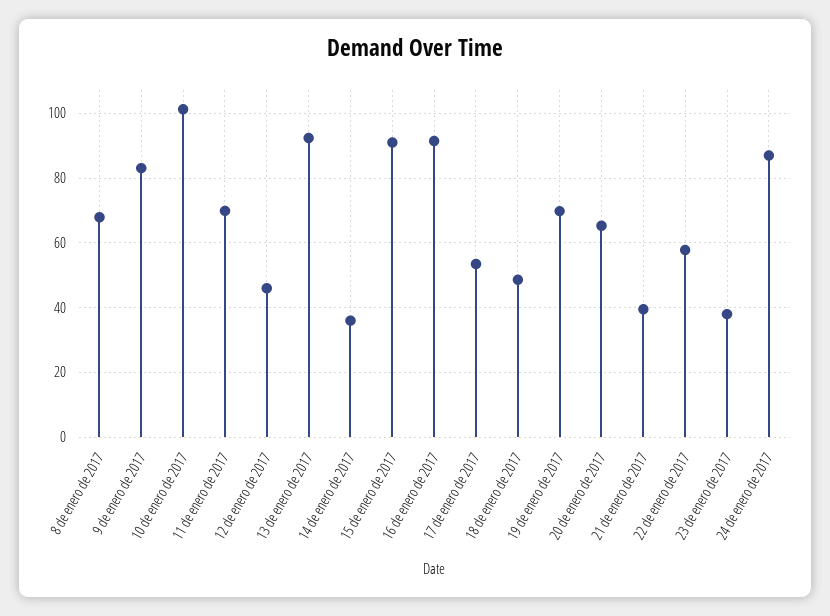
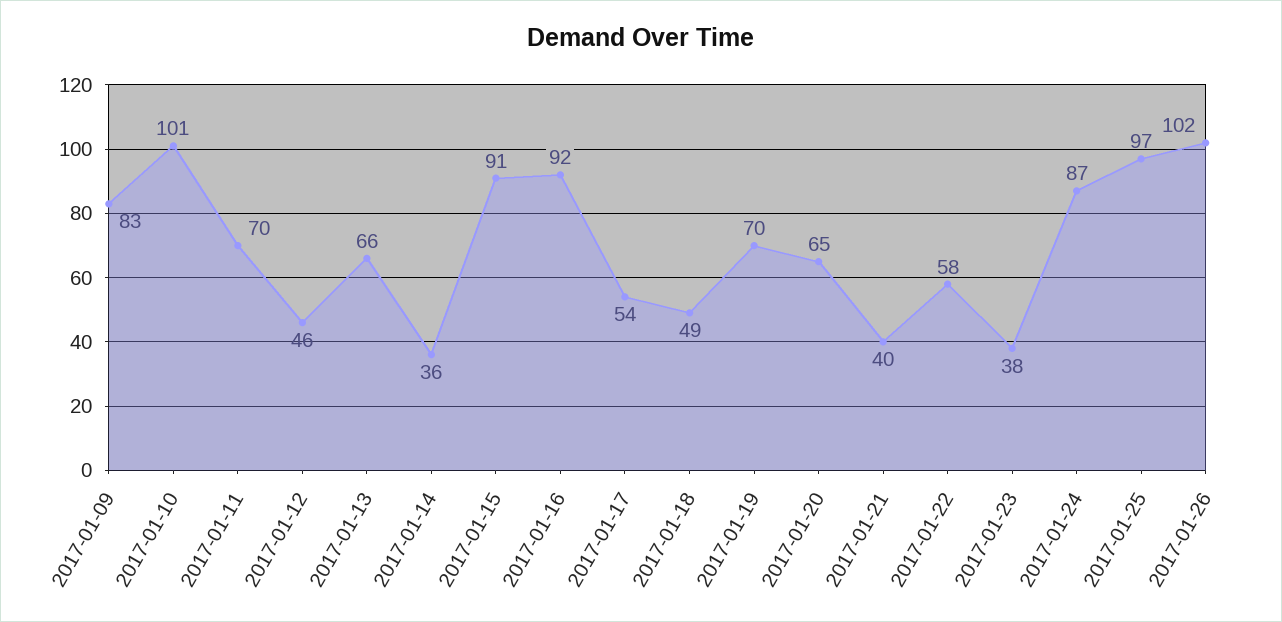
8 de enero de 2017: 68 -> none
13 de enero de 2017: 92 -> 66
2017-01-25: none -> 97
2017-01-26: none -> 102

